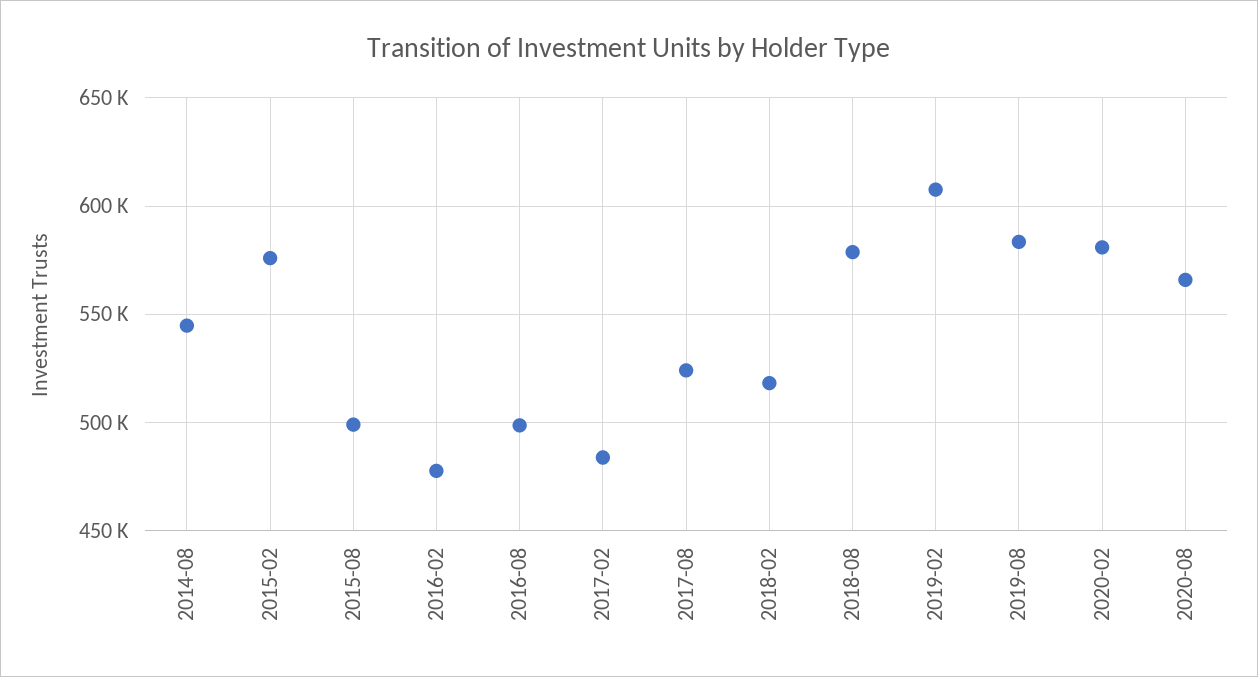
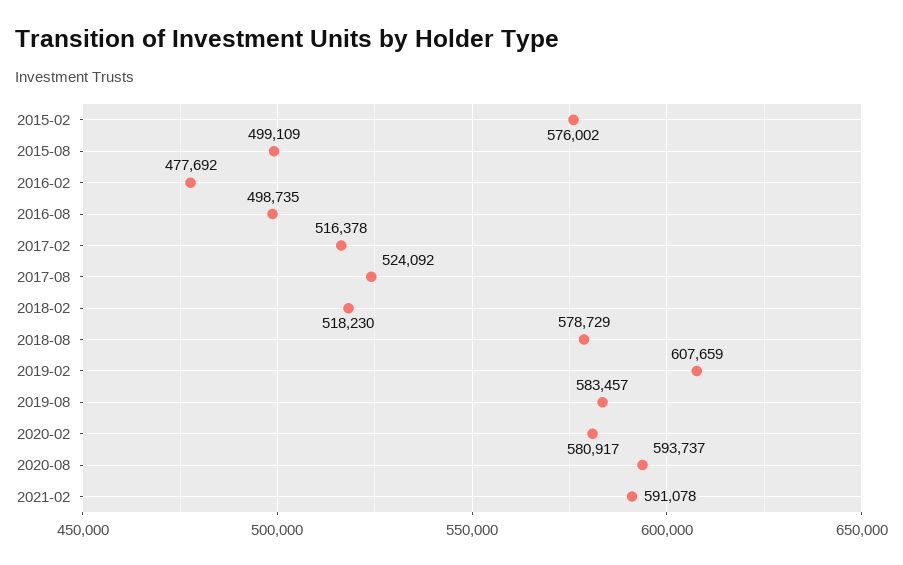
2014-08: 545000 -> none
2017-02: 485000 -> 516378
2020-08: 565000 -> 593737
2021-02: none -> 591078

